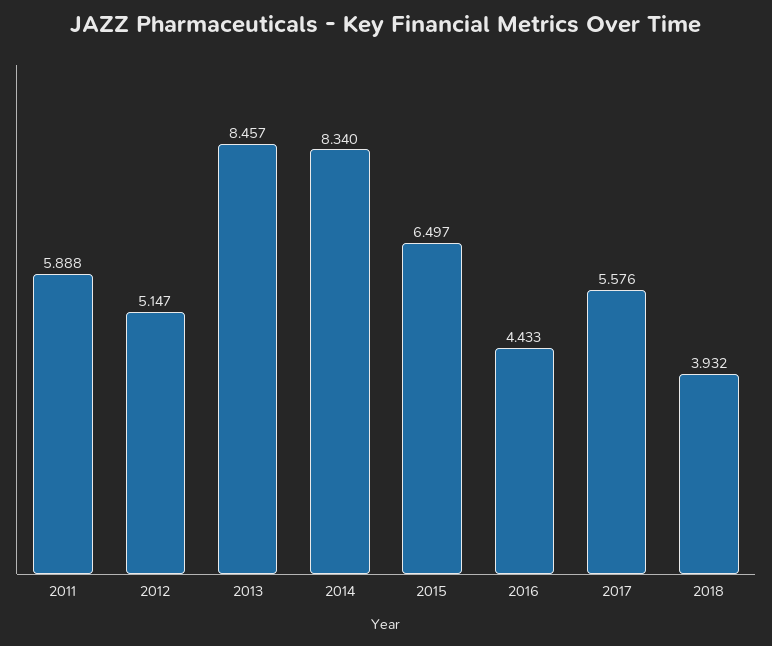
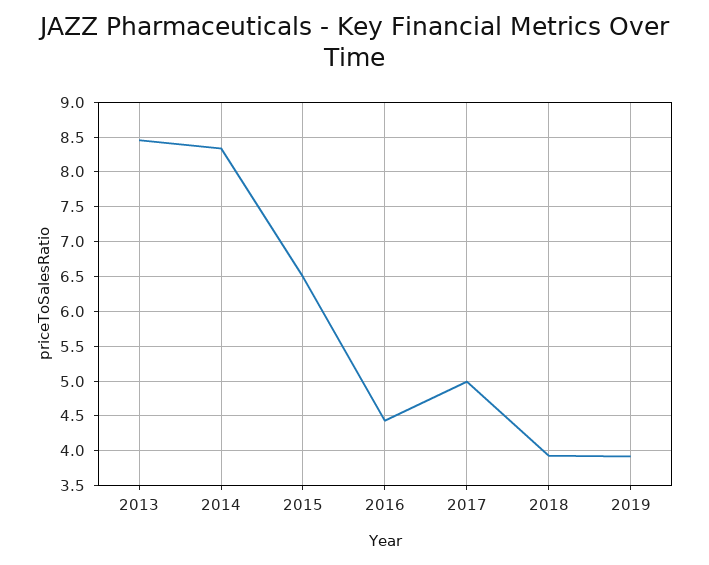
2011: 5.888 -> none
2012: 5.147 -> none
2017: 5.576 -> 5
2019: none -> 3.9

